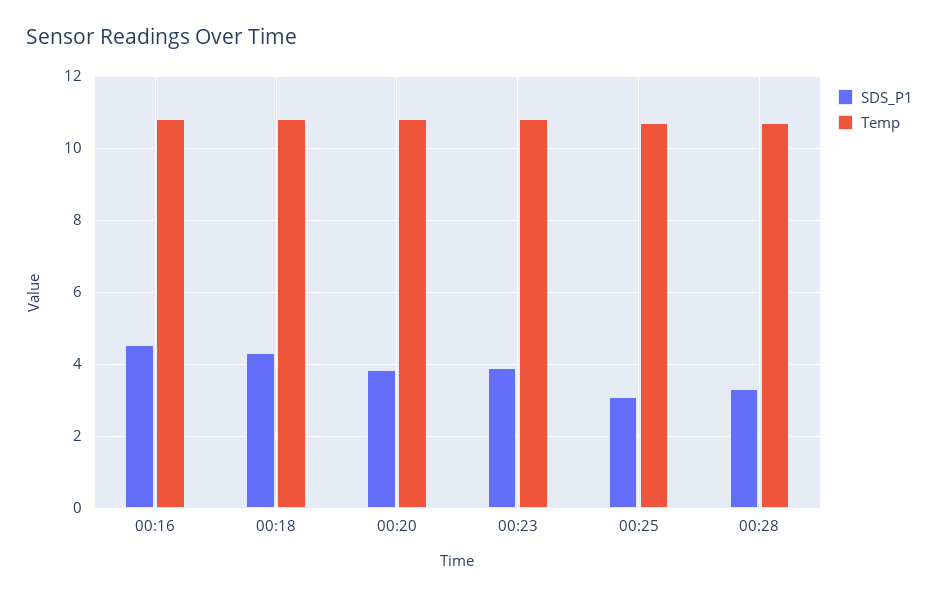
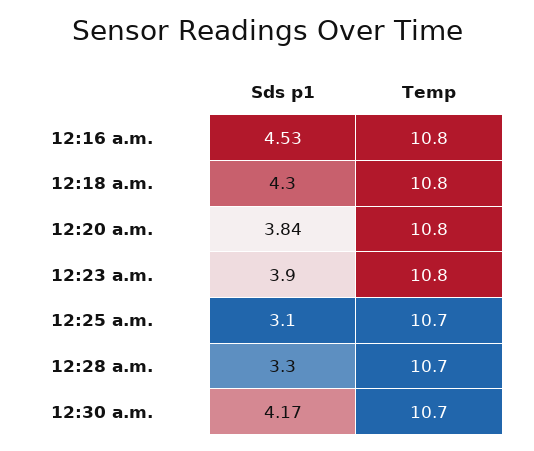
SDS_P1, 12:30 a.m.: none -> 4.17
Temp, 12:30 a.m.: none -> 10.7

